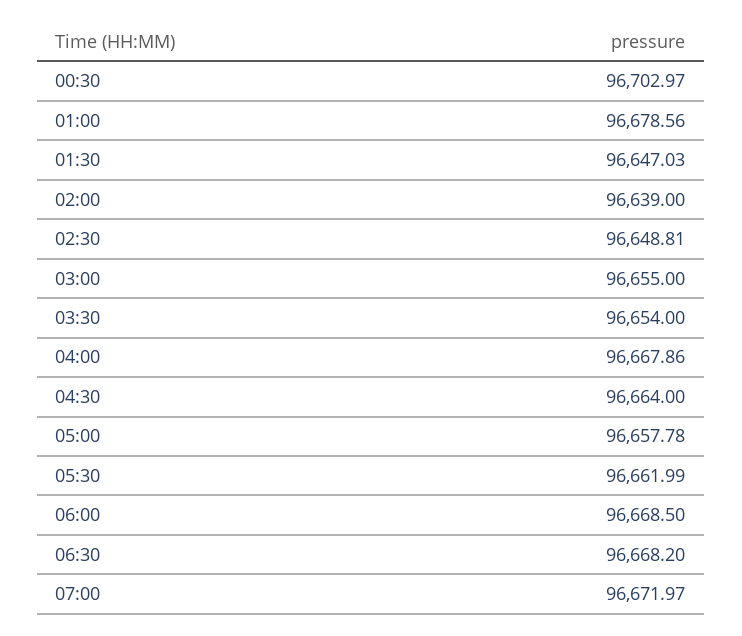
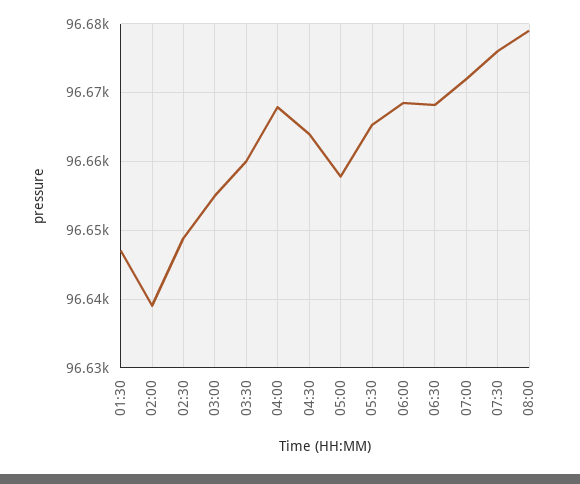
00:30: 96702.97 -> none
01:00: 96678.56 -> none
03:30: 96654 -> 96660
05:30: 96661.99 -> 96665
07:30: none -> 96676
08:00: none -> 96679

